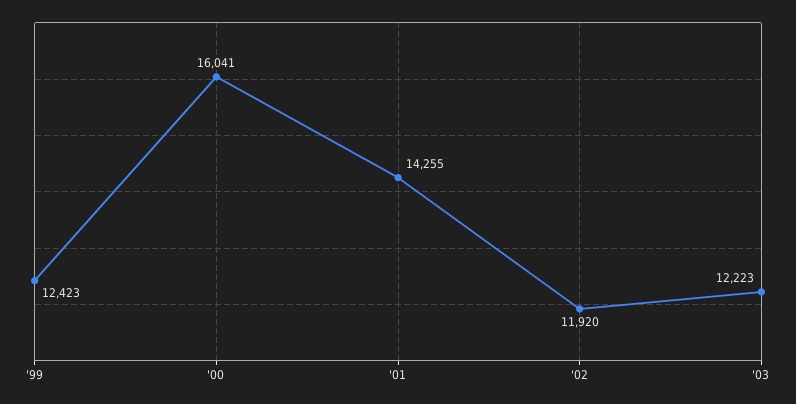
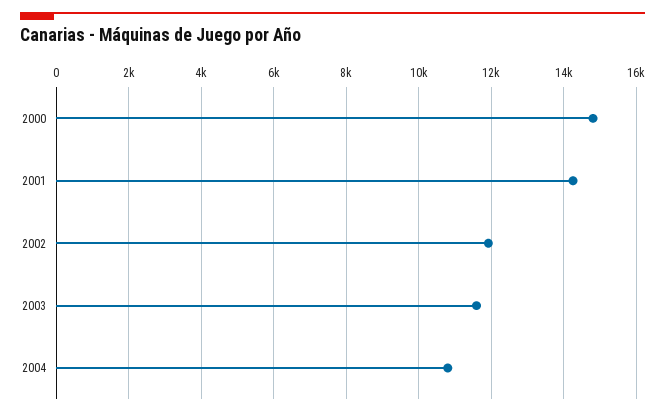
'99: 12423 -> none
'00: 16041 -> 14800
'03: 12223 -> 11600
2004: none -> 10800

